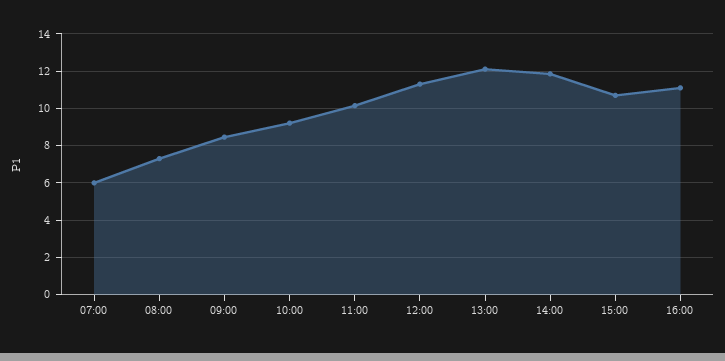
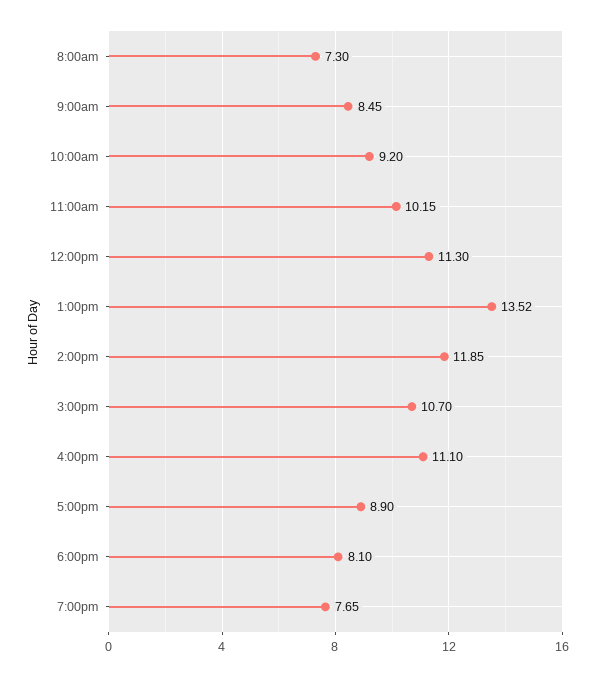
07:00: 6 -> none
13:00: 12 -> 13.52
5:00pm: none -> 8.9
6:00pm: none -> 8.1
7:00pm: none -> 7.65

